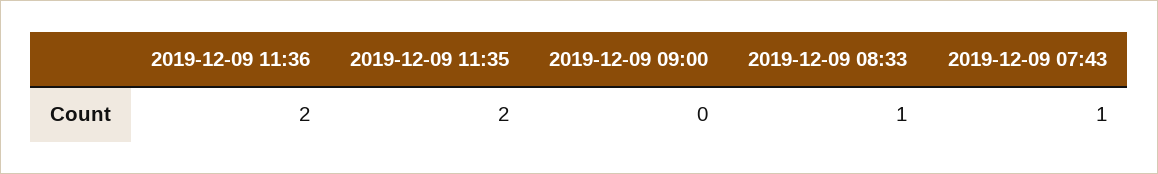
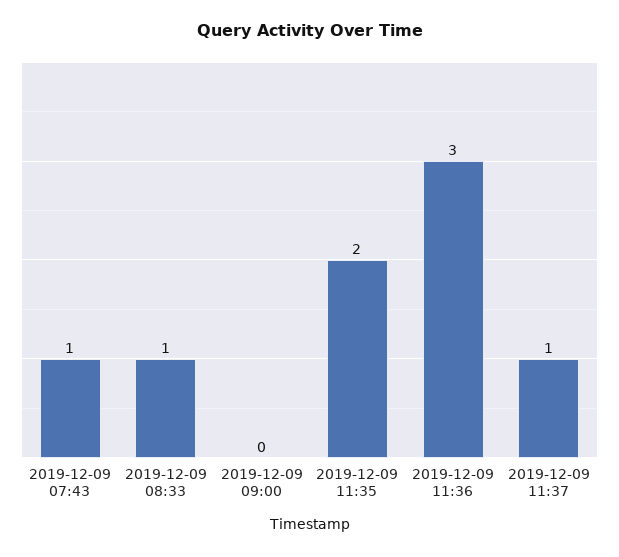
2019-12-09 11:36: 2 -> 3
2019-12-09 11:37: none -> 1

